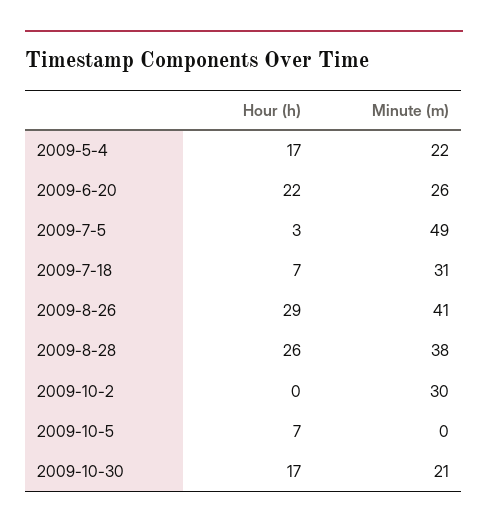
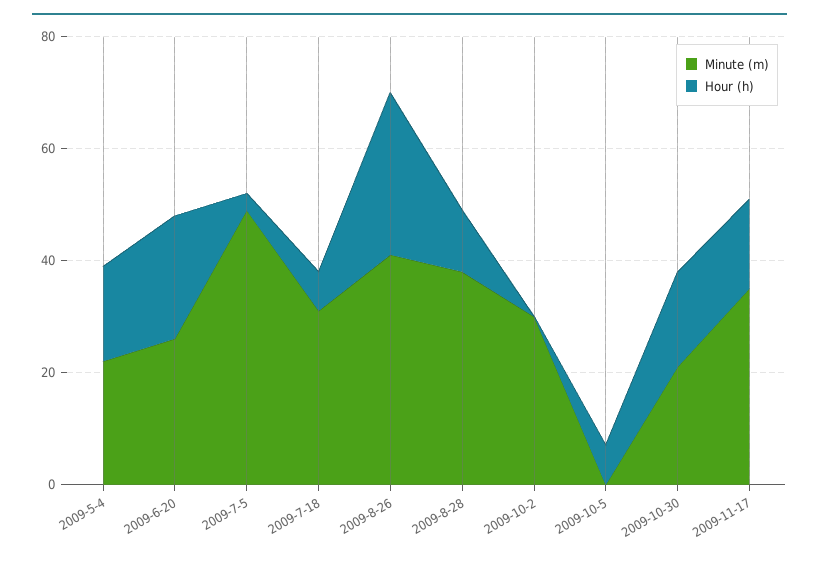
Hour (h), 2009-8-28: 26 -> 10
Minute (m), 2009-11-17: none -> 35
Hour (h), 2009-11-17: none -> 15

